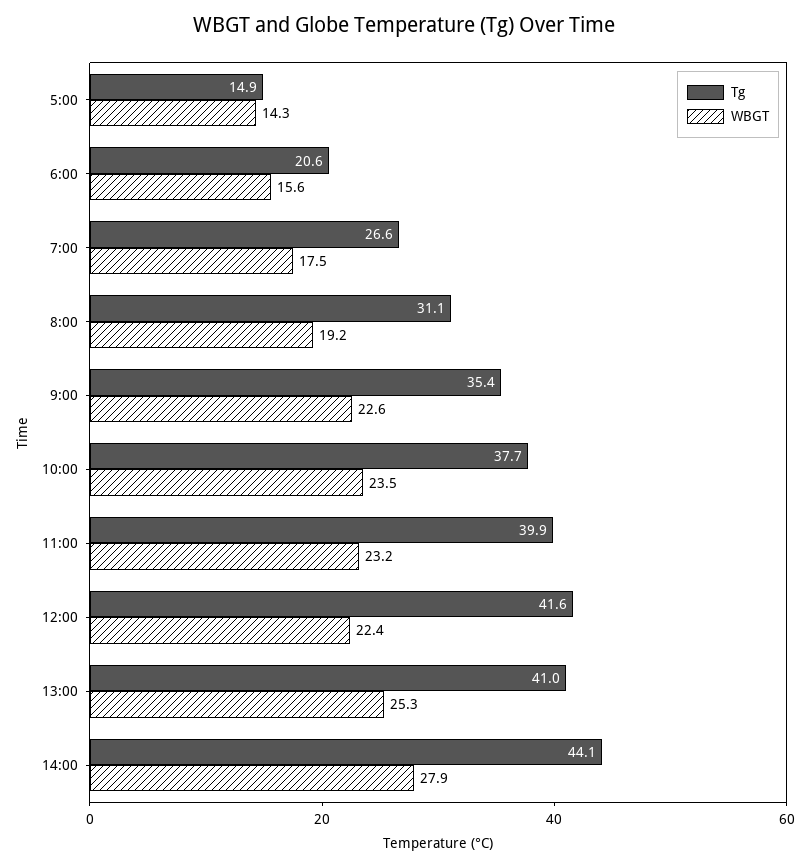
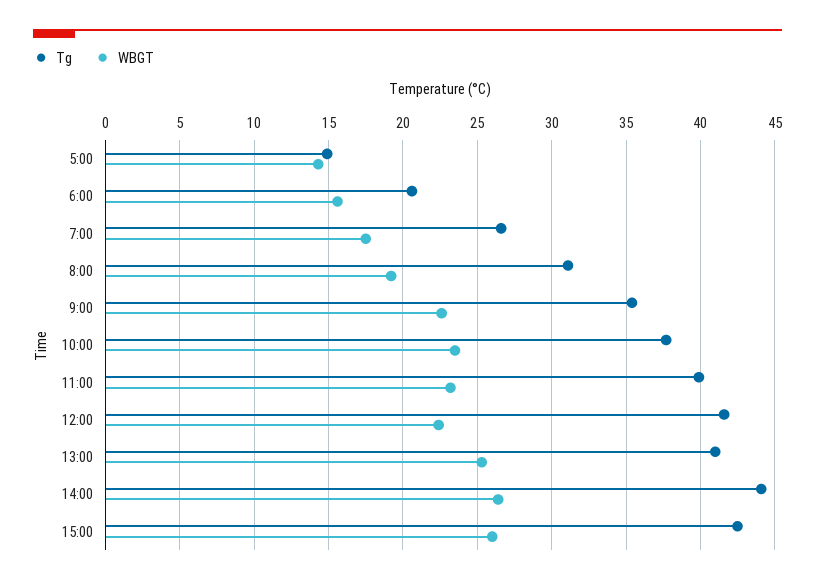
WBGT, 14:00: 27.9 -> 26.5
Tg, 15:00: none -> 42.5
WBGT, 15:00: none -> 26

